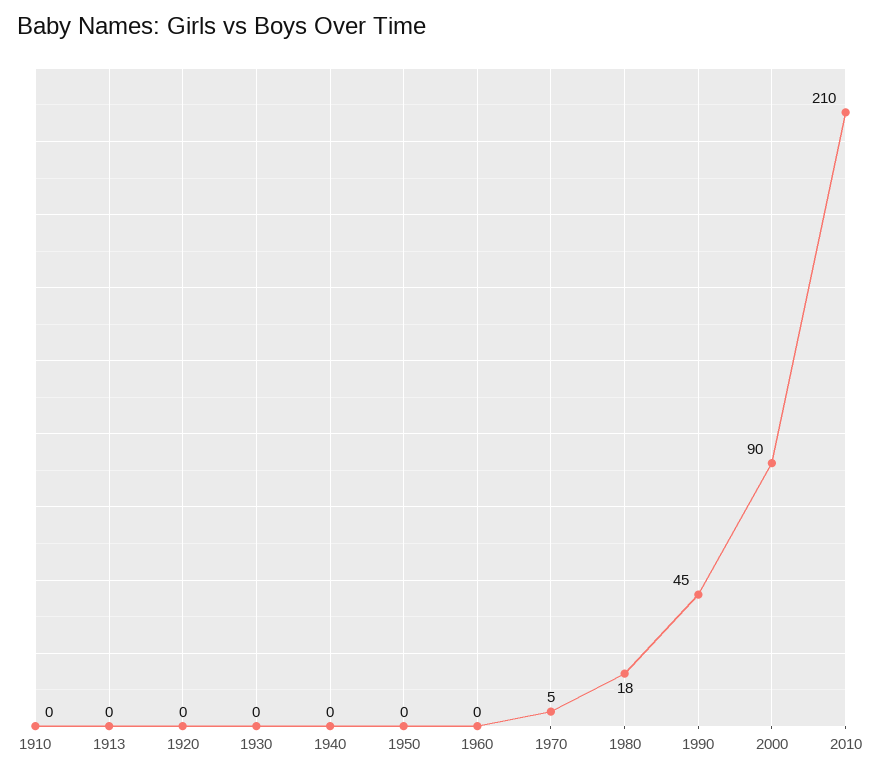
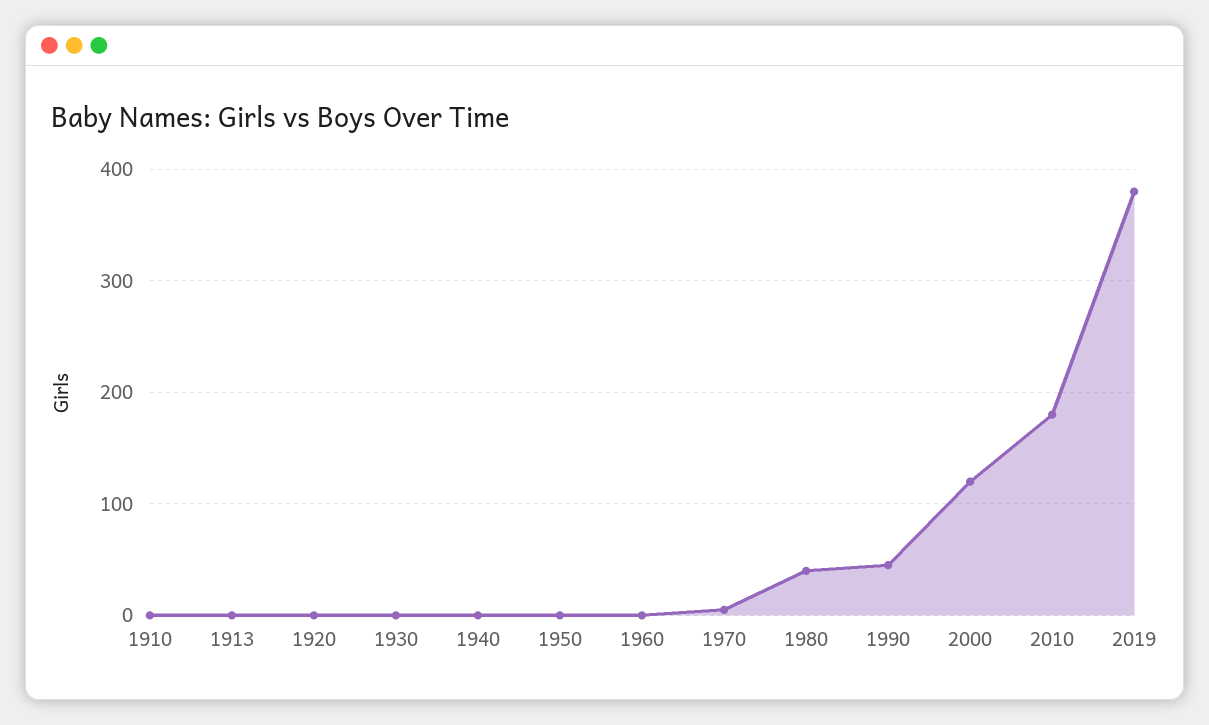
1980: 18 -> 40
2000: 90 -> 120
2010: 210 -> 180
2019: none -> 380

